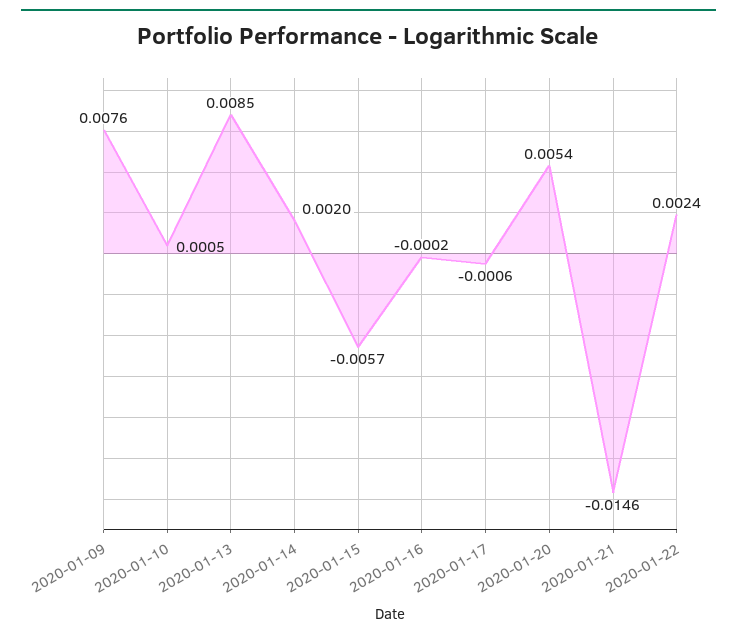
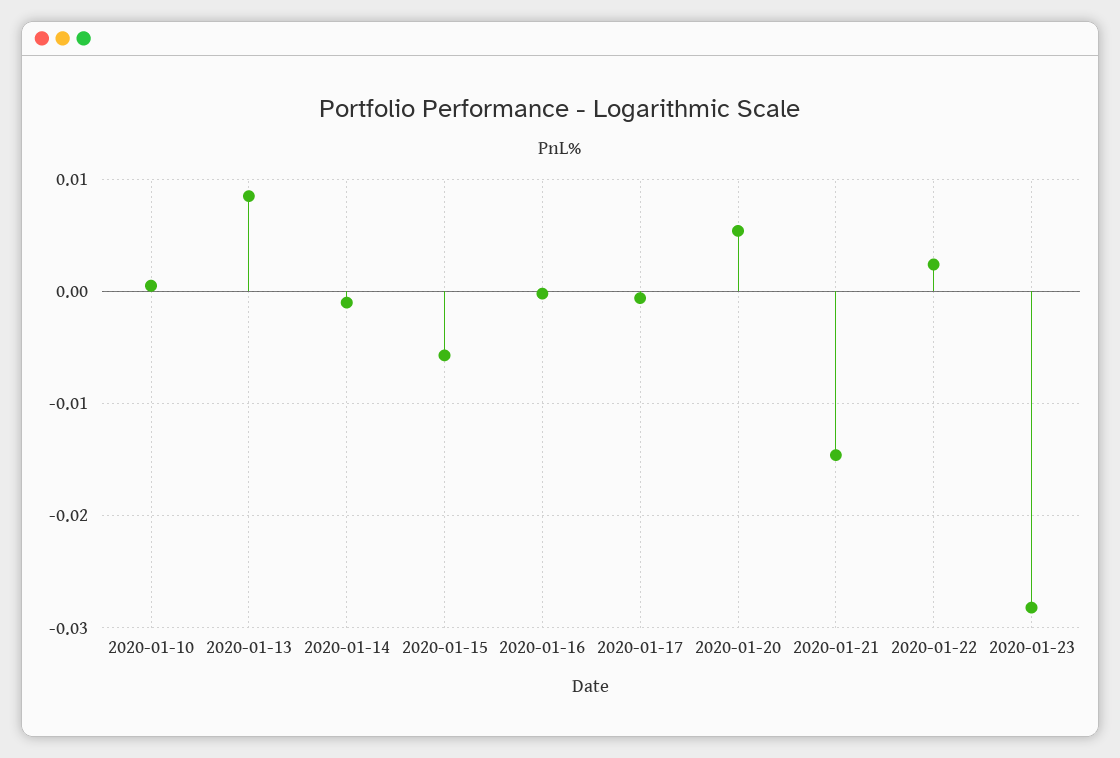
2020-01-09: 0.0076 -> none
2020-01-14: 0.002 -> -0.001
2020-01-23: none -> -0.028

